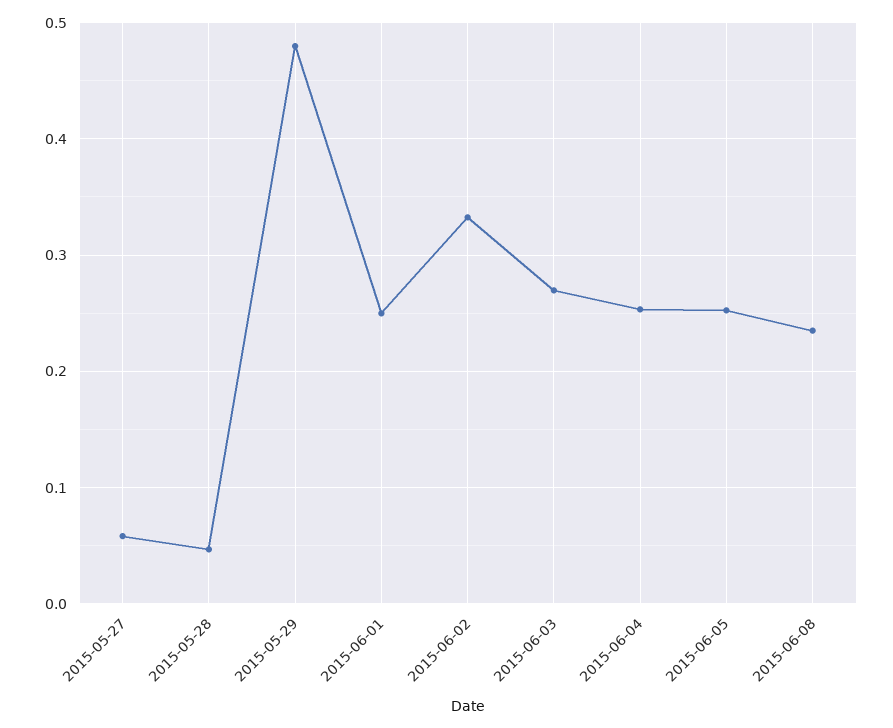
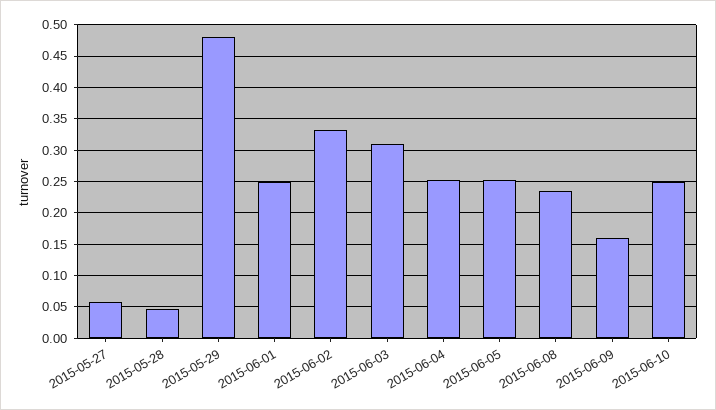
2015-06-03: 0.27 -> 0.31
2015-06-09: none -> 0.16
2015-06-10: none -> 0.25

